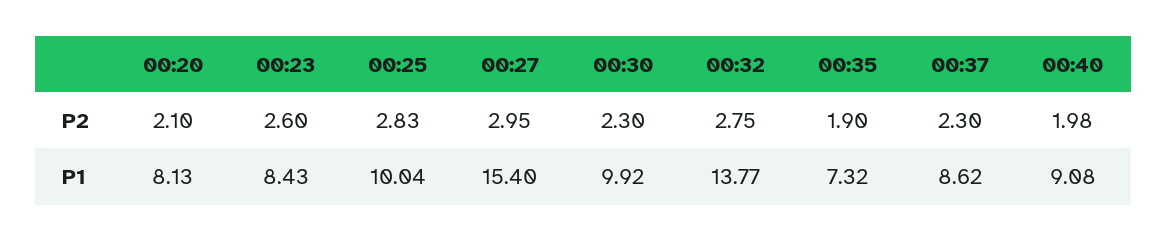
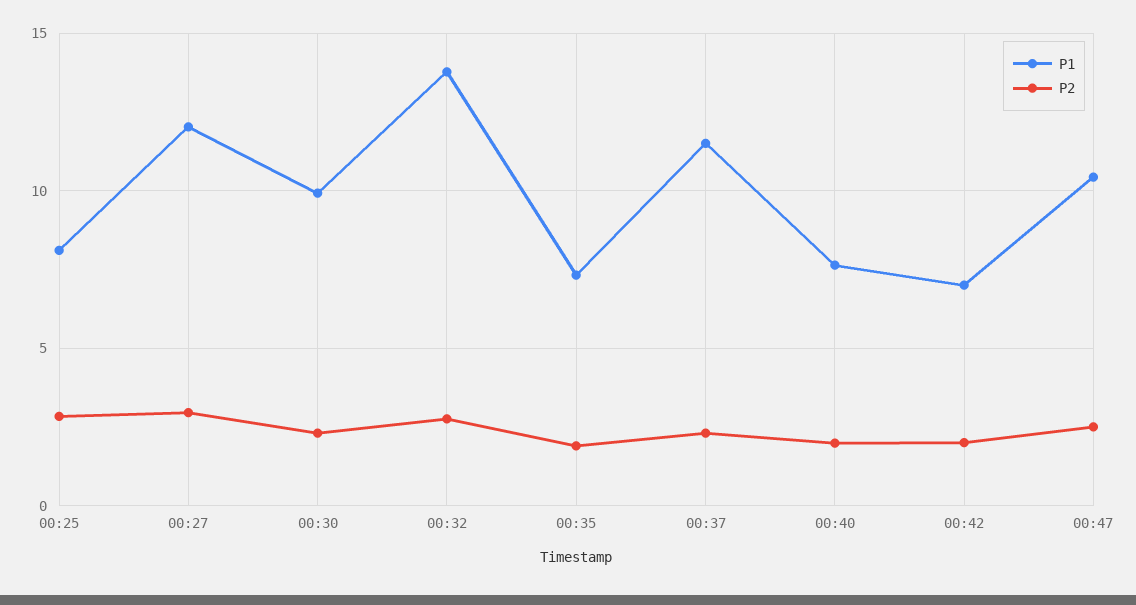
P2, 00:20: 2.1 -> none
P2, 00:23: 2.6 -> none
P1, 00:20: 8.13 -> none
P1, 00:23: 8.43 -> none
P1, 00:25: 10.04 -> 8
P1, 00:27: 15.4 -> 12
P1, 00:37: 8.62 -> 11.5
P1, 00:40: 9.08 -> 7.5
P1, 00:42: none -> 7
P2, 00:42: none -> 2
P1, 00:47: none -> 10.5
P2, 00:47: none -> 2.5

